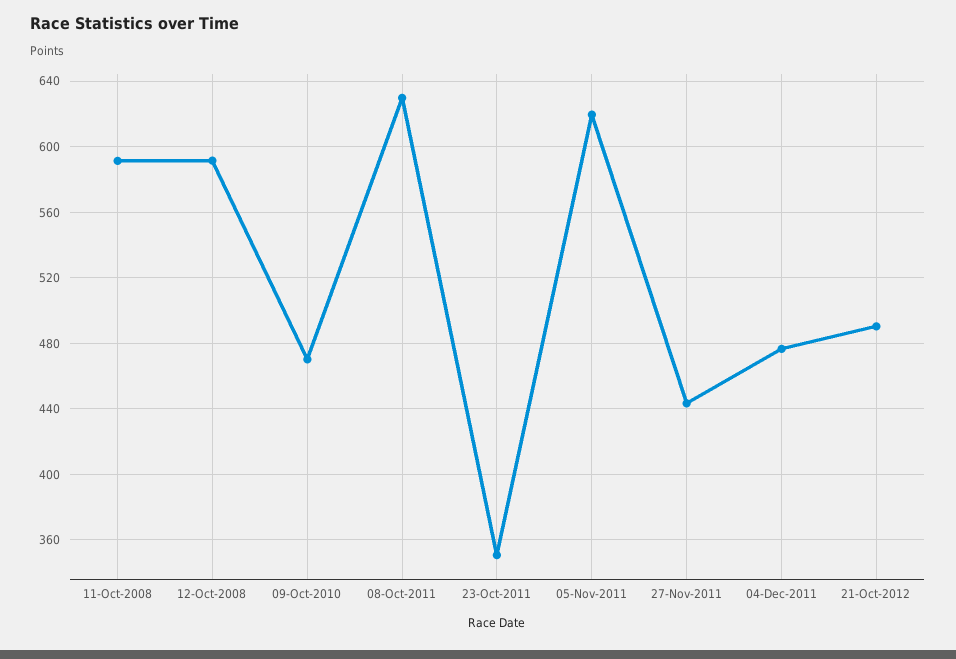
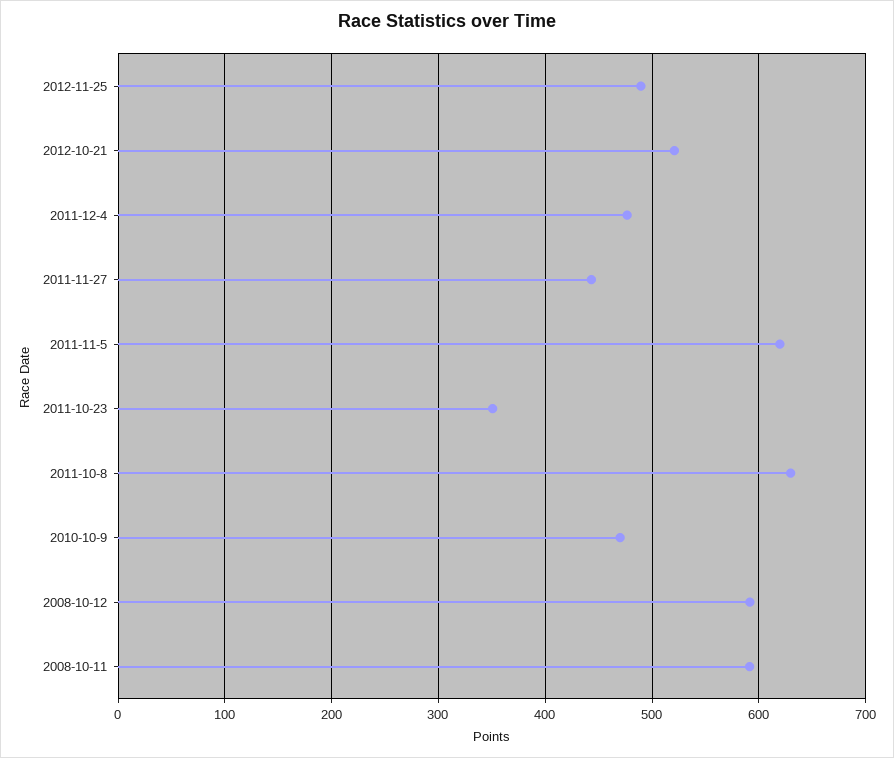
21-Oct-2012: 490 -> 520
2012-11-25: none -> 490

